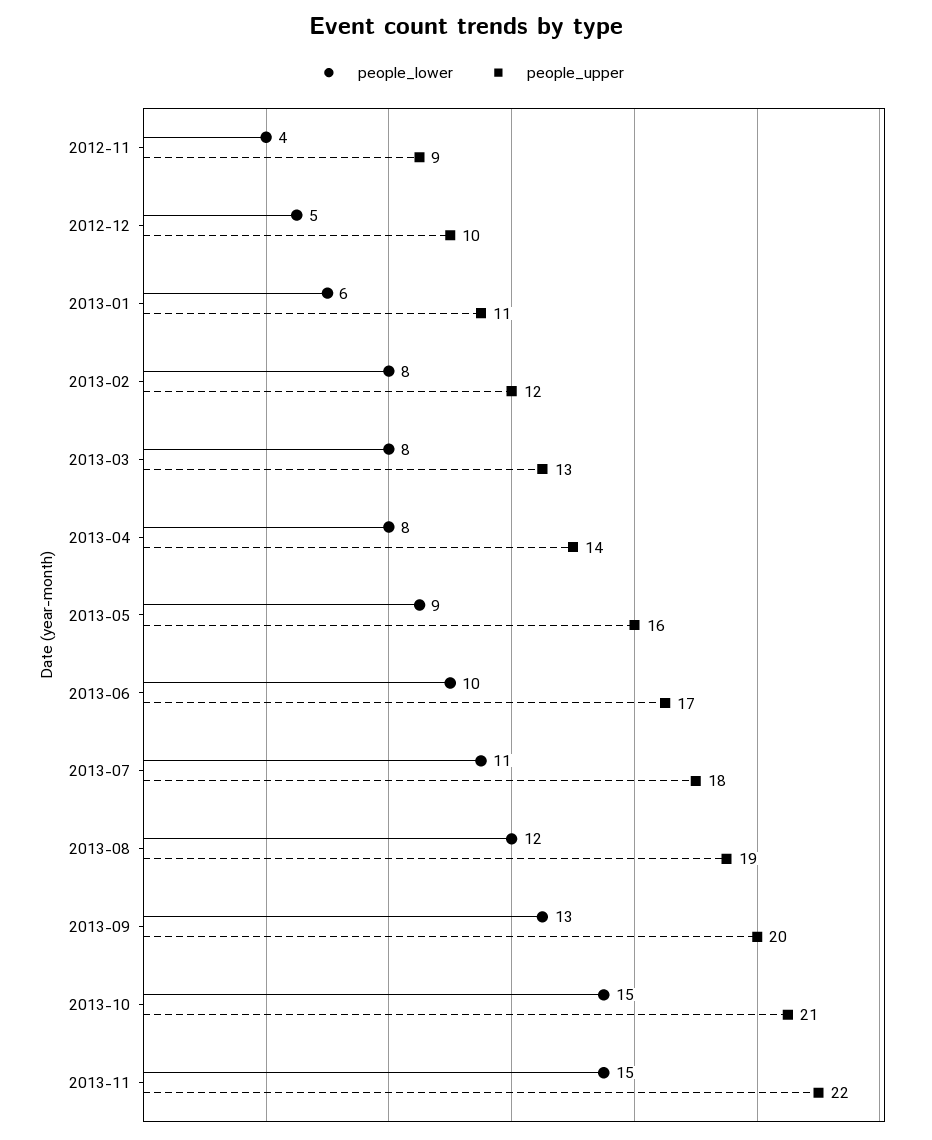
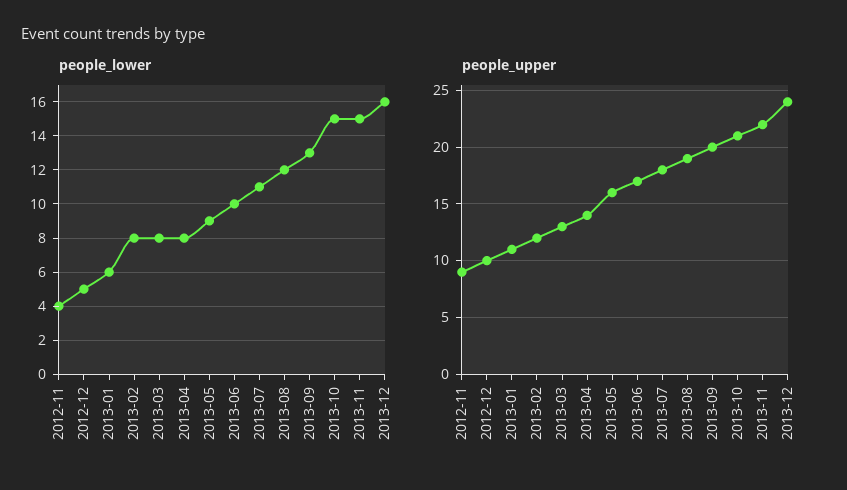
people_lower, 2013-12: none -> 16
people_upper, 2013-12: none -> 24

